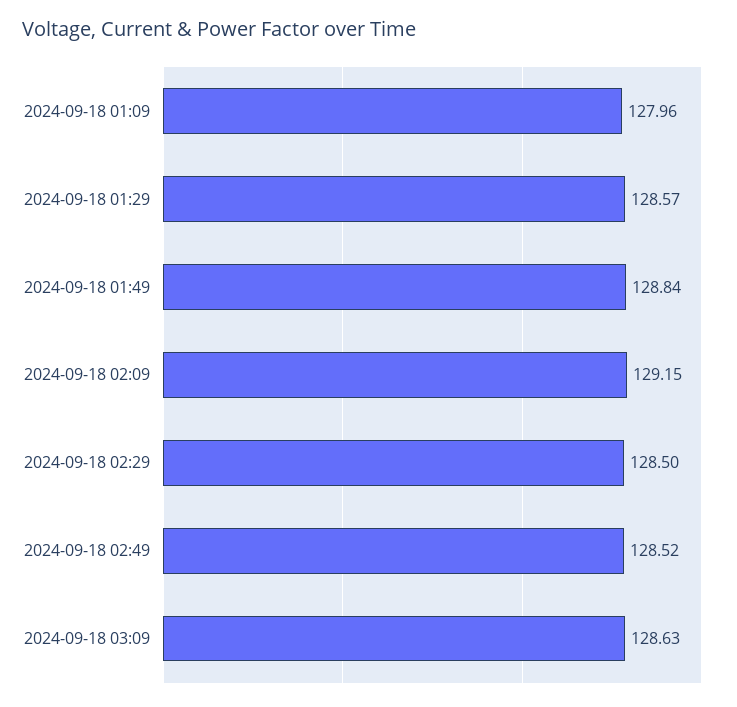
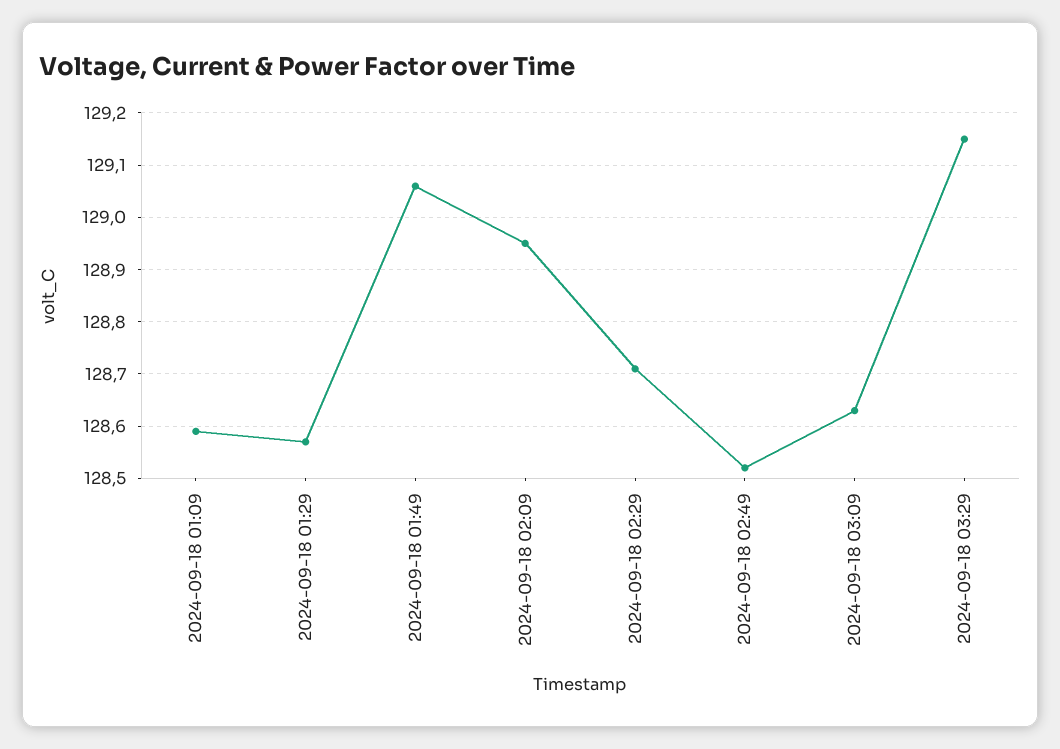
2024-09-18 01:09: 127.96 -> 128.6
2024-09-18 01:49: 128.84 -> 129.05
2024-09-18 02:09: 129.15 -> 128.95
2024-09-18 02:29: 128.5 -> 128.7
2024-09-18 03:29: none -> 129.15

